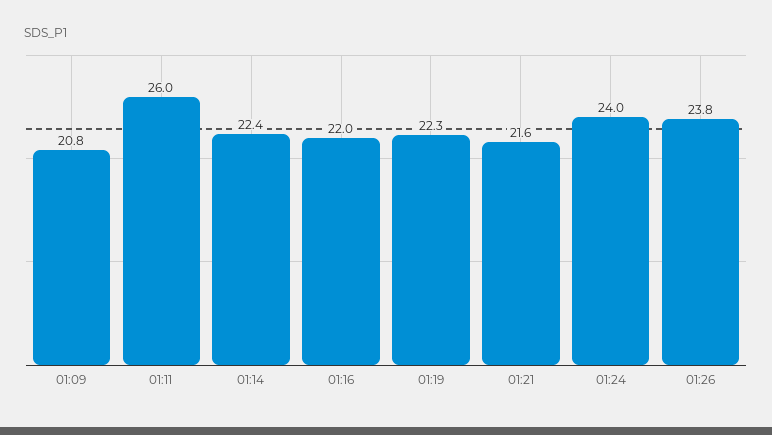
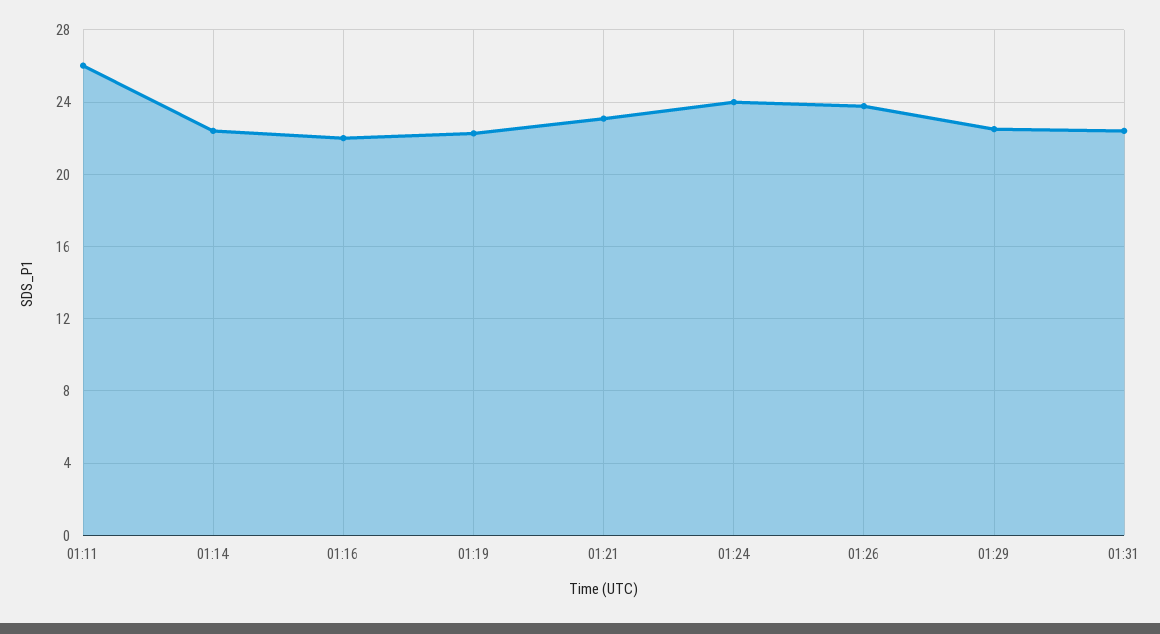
01:09: 20.8 -> none
01:21: 21.6 -> 23
01:29: none -> 22.5
01:31: none -> 22.5

